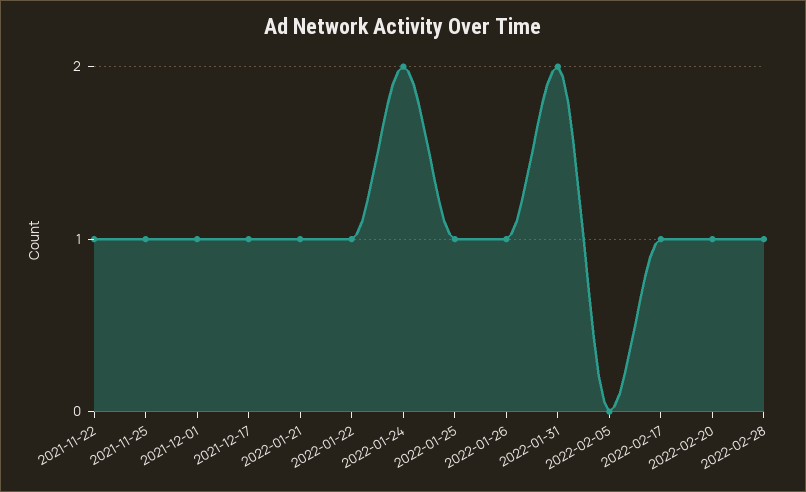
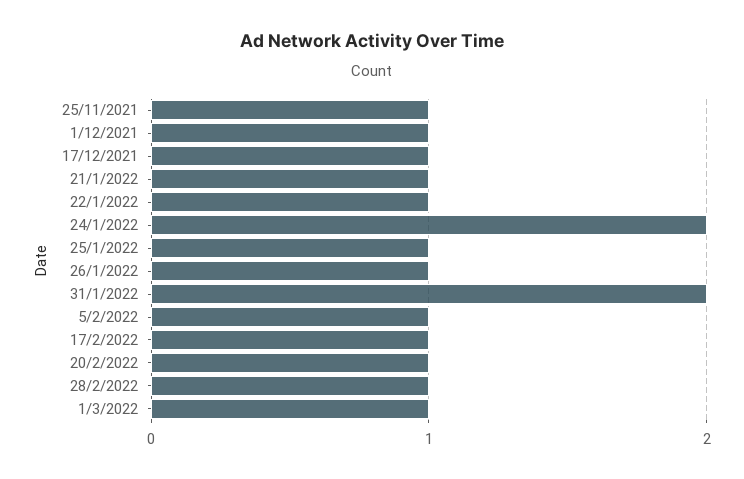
2021-11-22: 1 -> none
2022-02-05: 0 -> 1
1/3/2022: none -> 1

